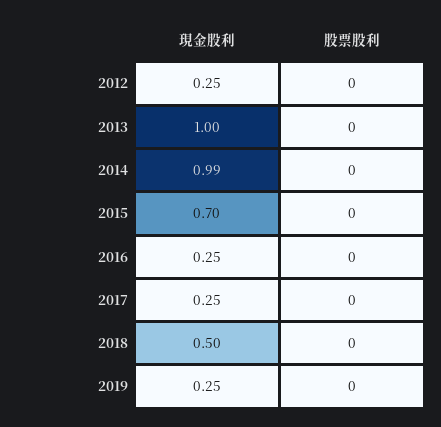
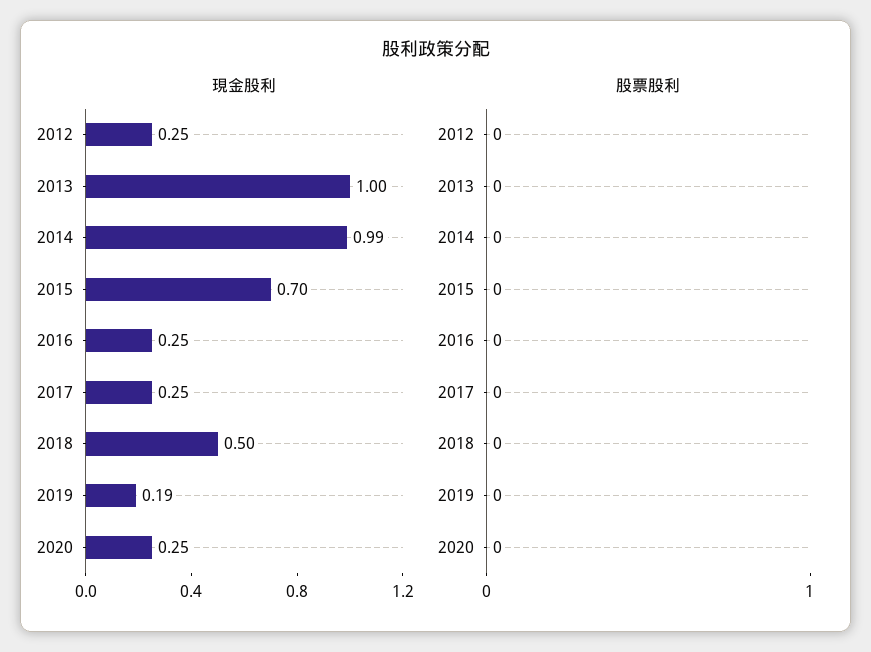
現金股利, 2019: 0.25 -> 0.19
現金股利, 2020: none -> 0.25
股票股利, 2020: none -> 0

